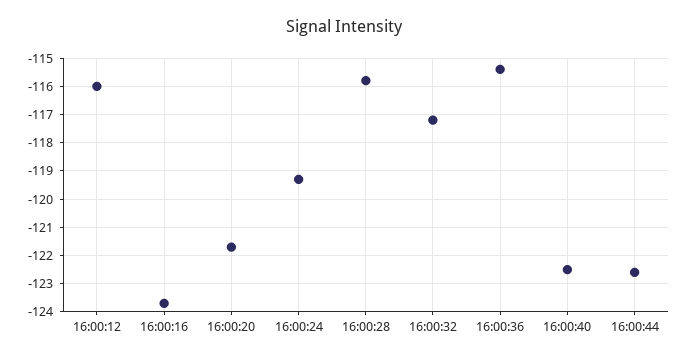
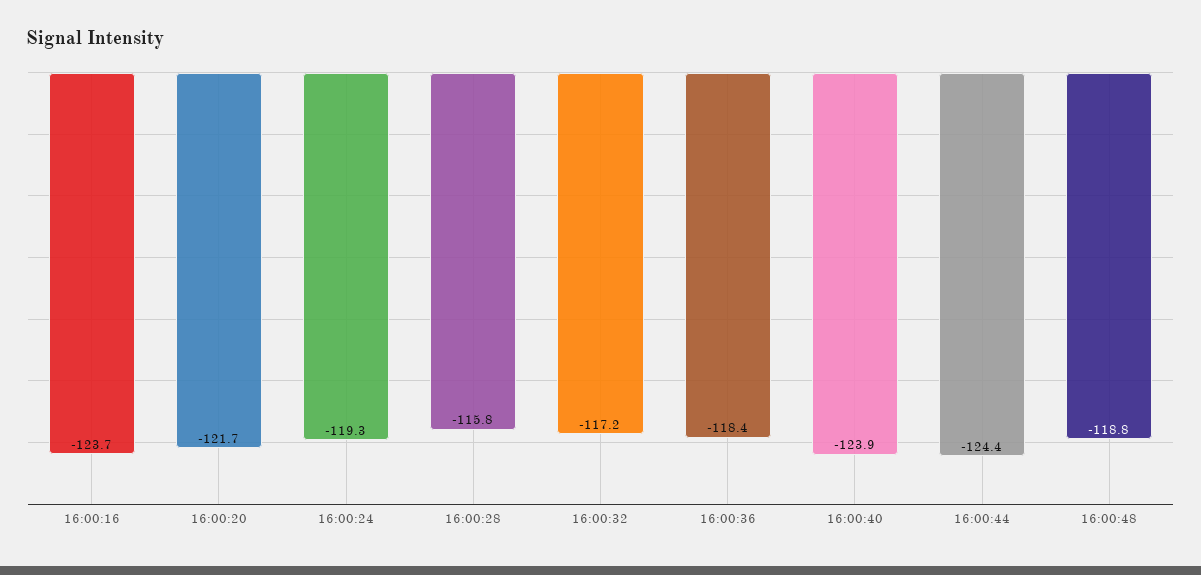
16:00:12: -116 -> none
16:00:36: -115.5 -> -118.4
16:00:40: -122.5 -> -123.9
16:00:44: -122.5 -> -124.4
16:00:48: none -> -118.8

